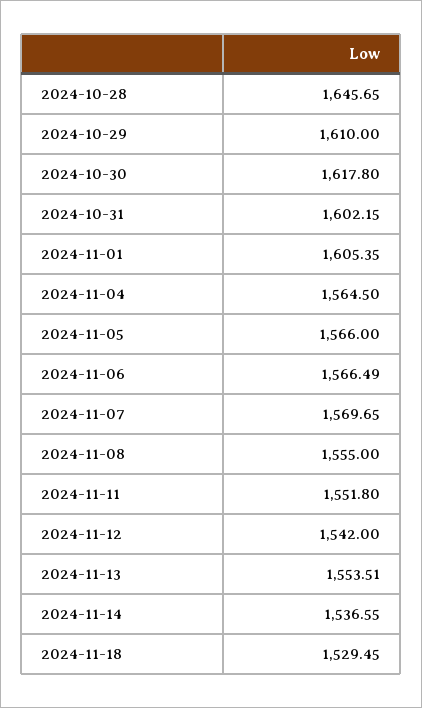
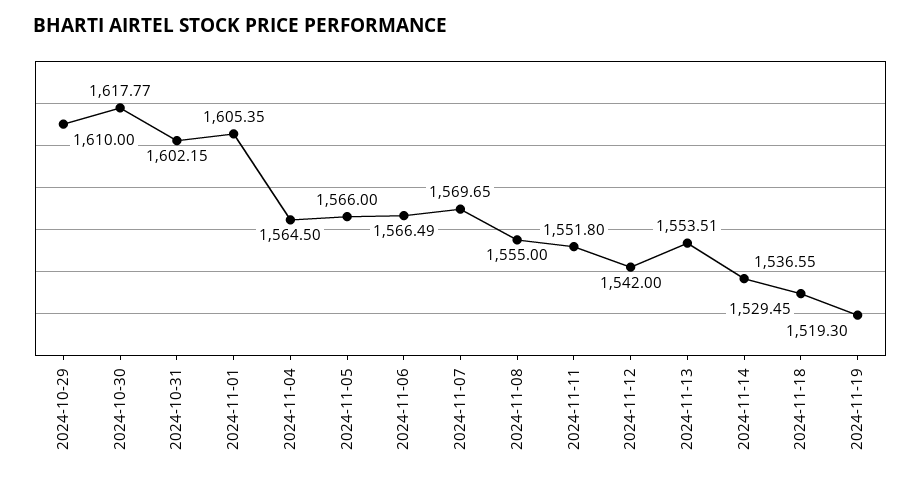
2024-10-28: 1645.65 -> none
2024-10-30: 1617.8 -> 1617.77
2024-11-19: none -> 1519.3

